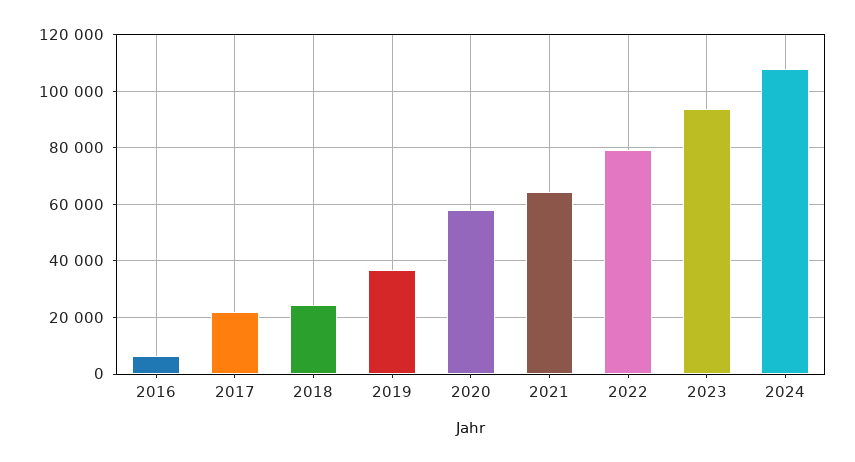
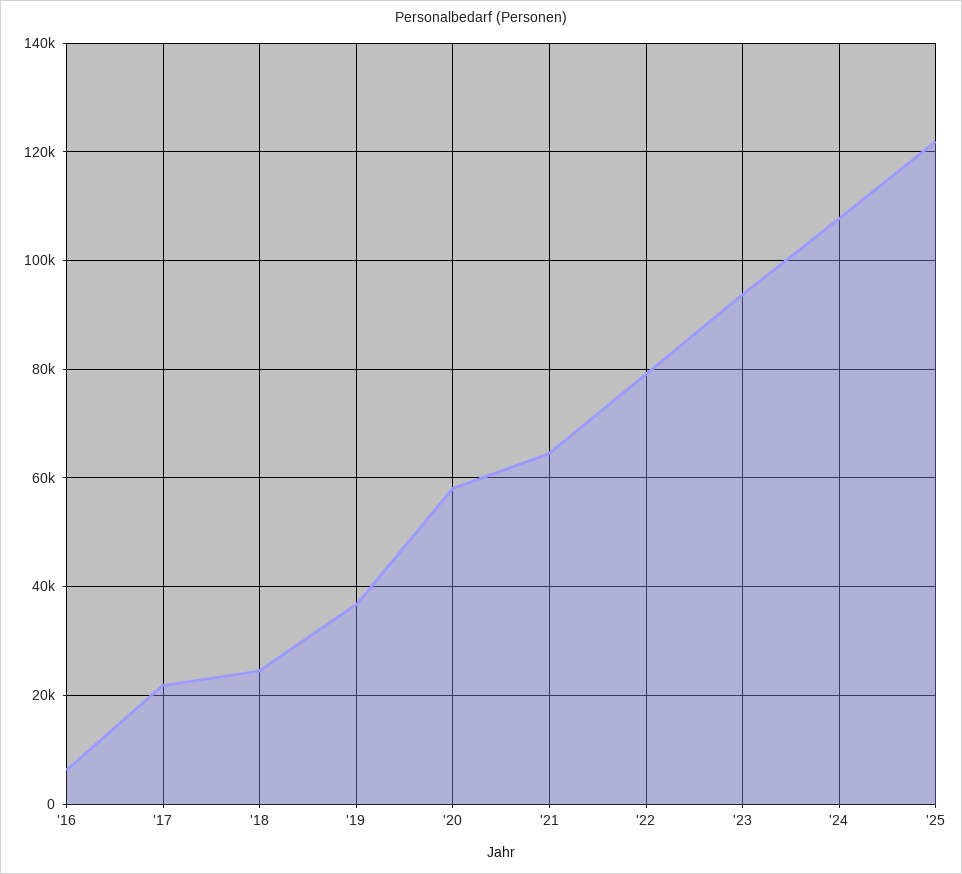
'25: none -> 122000

